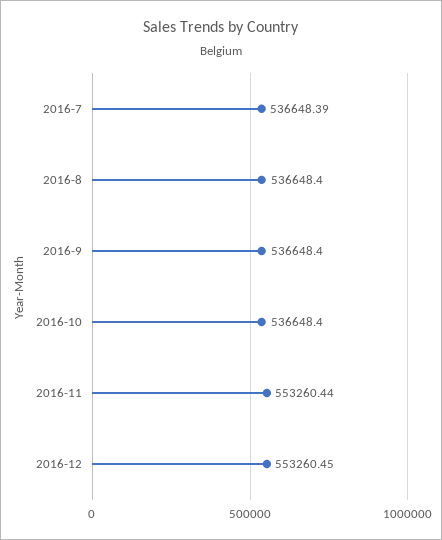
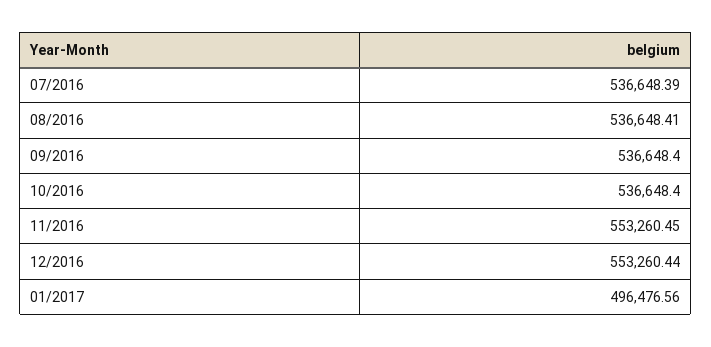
2016-8: 536648.4 -> 536648.41
2016-11: 553260.44 -> 553260.45
2016-12: 553260.45 -> 553260.44
01/2017: none -> 496476.56

